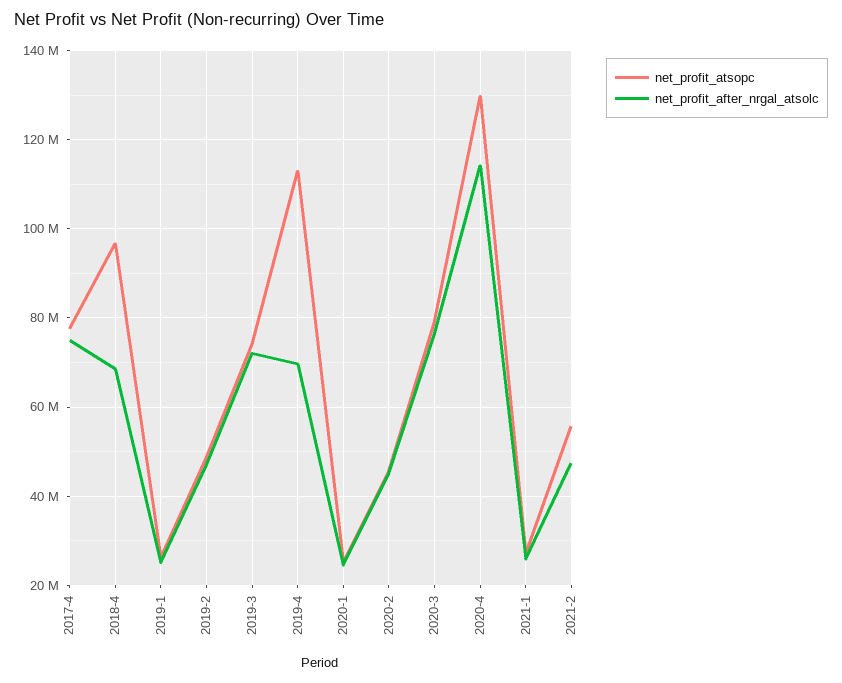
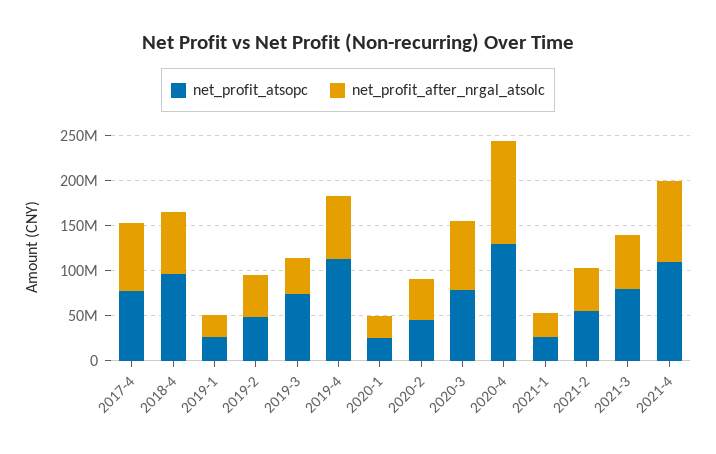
net_profit_after_nrgal_atsolc, 2019-3: 72000000 -> 40000000
net_profit_atsopc, 2021-3: none -> 80000000
net_profit_after_nrgal_atsolc, 2021-3: none -> 60000000
net_profit_atsopc, 2021-4: none -> 110000000
net_profit_after_nrgal_atsolc, 2021-4: none -> 90000000

